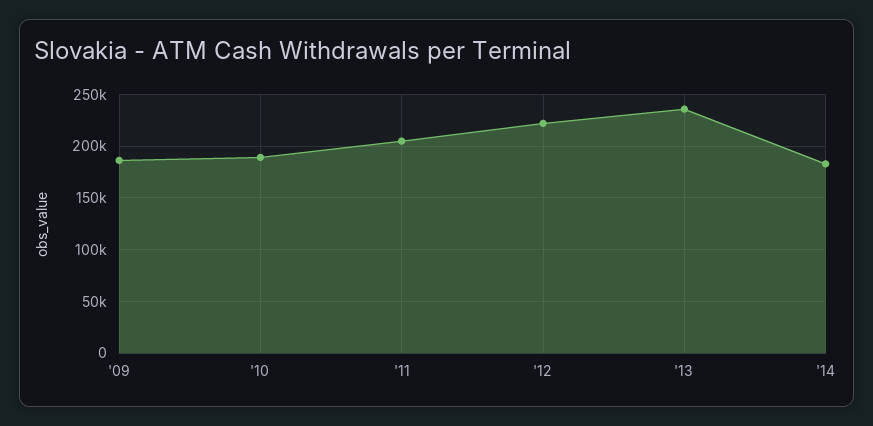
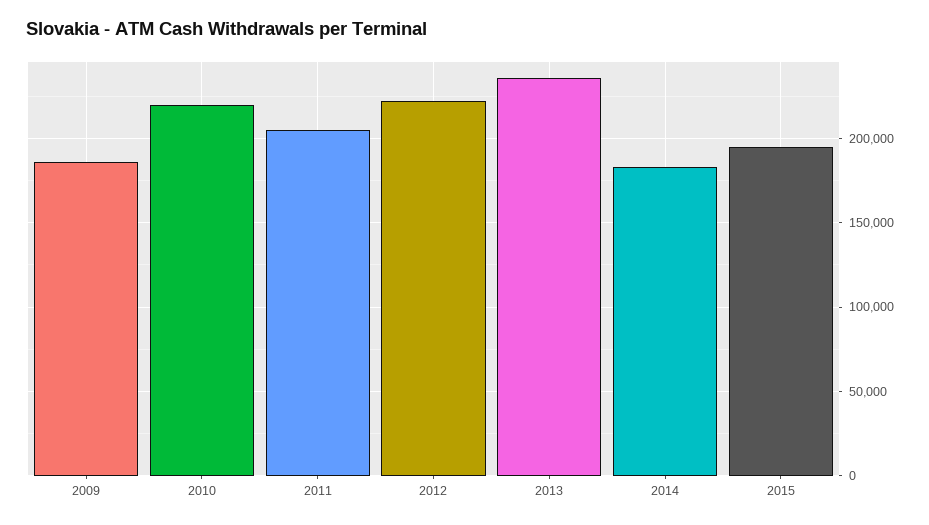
'10: 190000 -> 220000
2015: none -> 195000

